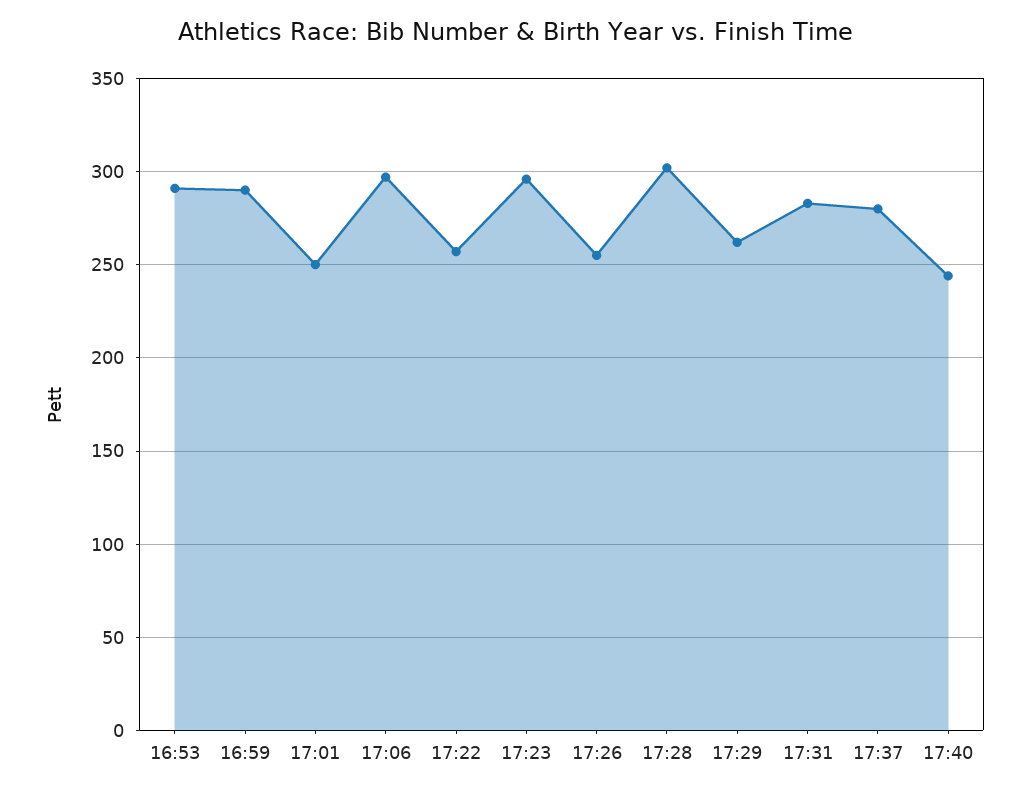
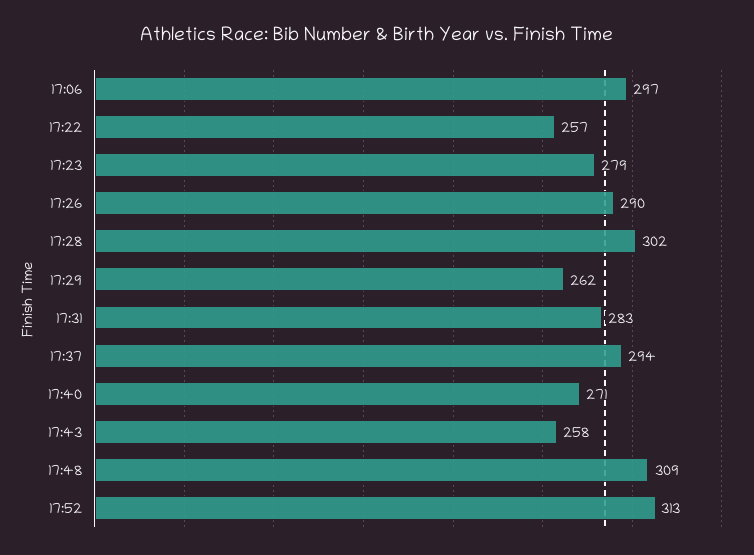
16:53: 290 -> none
16:59: 290 -> none
17:01: 250 -> none
17:23: 295 -> 279
17:26: 255 -> 290
17:37: 280 -> 294
17:40: 245 -> 271
17:43: none -> 258
17:48: none -> 309
17:52: none -> 313

